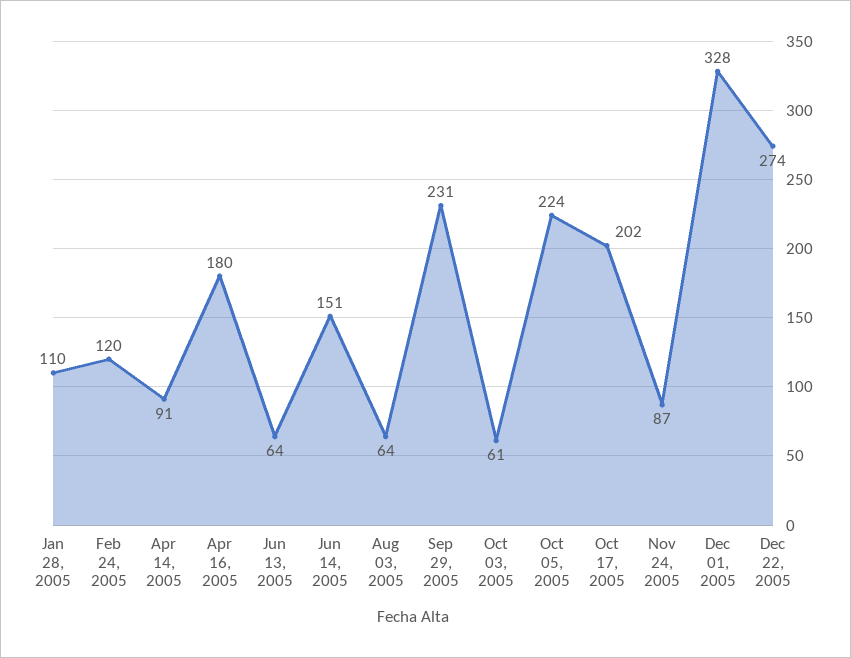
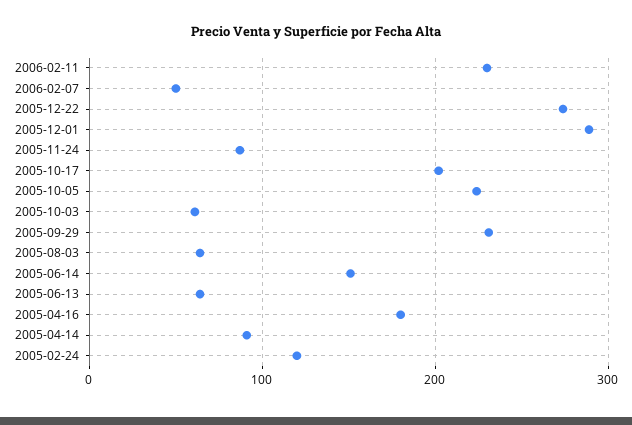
Jan 28, 2005: 110 -> none
Dec 01, 2005: 328 -> 290
2006-02-11: none -> 230
2006-02-07: none -> 50

